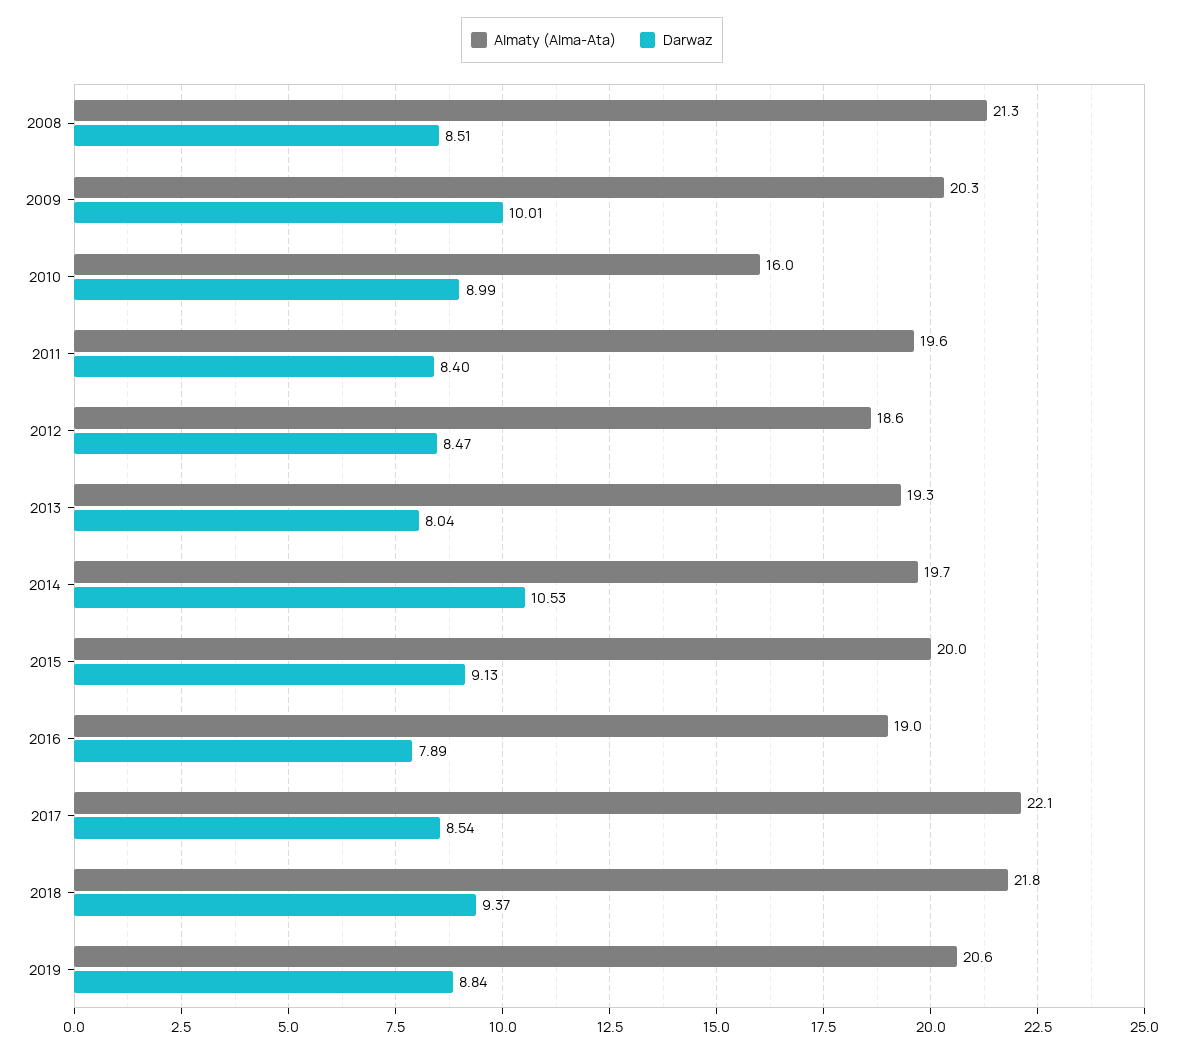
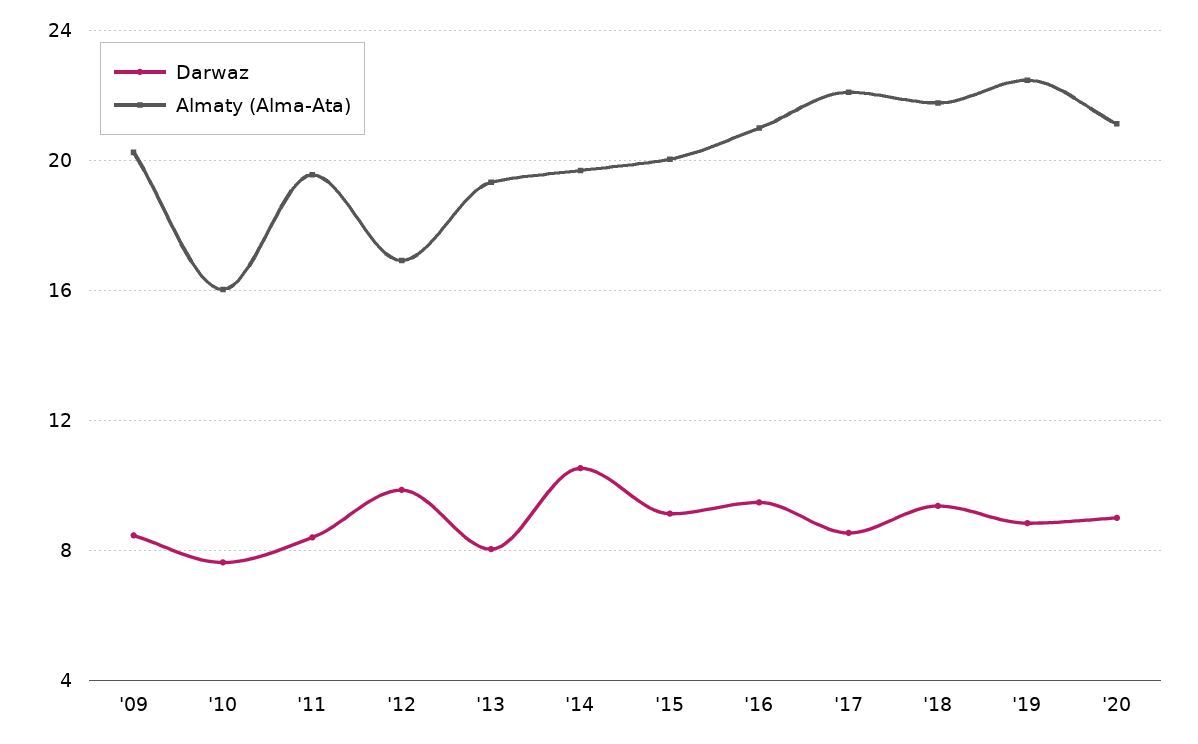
Almaty (Alma-Ata), 2008: 21.3 -> none
Darwaz, 2008: 8.51 -> none
Darwaz, 2009: 10.01 -> 8.5
Darwaz, 2010: 8.99 -> 7.5
Almaty (Alma-Ata), 2012: 18.6 -> 17
Darwaz, 2012: 8.47 -> 10
Almaty (Alma-Ata), 2016: 19 -> 21
Darwaz, 2016: 7.89 -> 9.5
Almaty (Alma-Ata), 2019: 20.6 -> 22.5
Darwaz, '20: none -> 9
Almaty (Alma-Ata), '20: none -> 21

